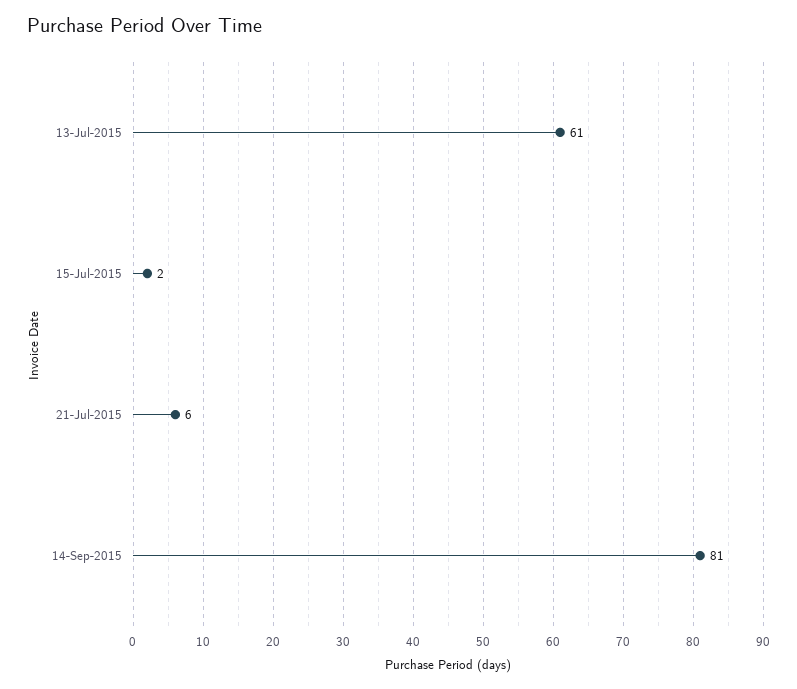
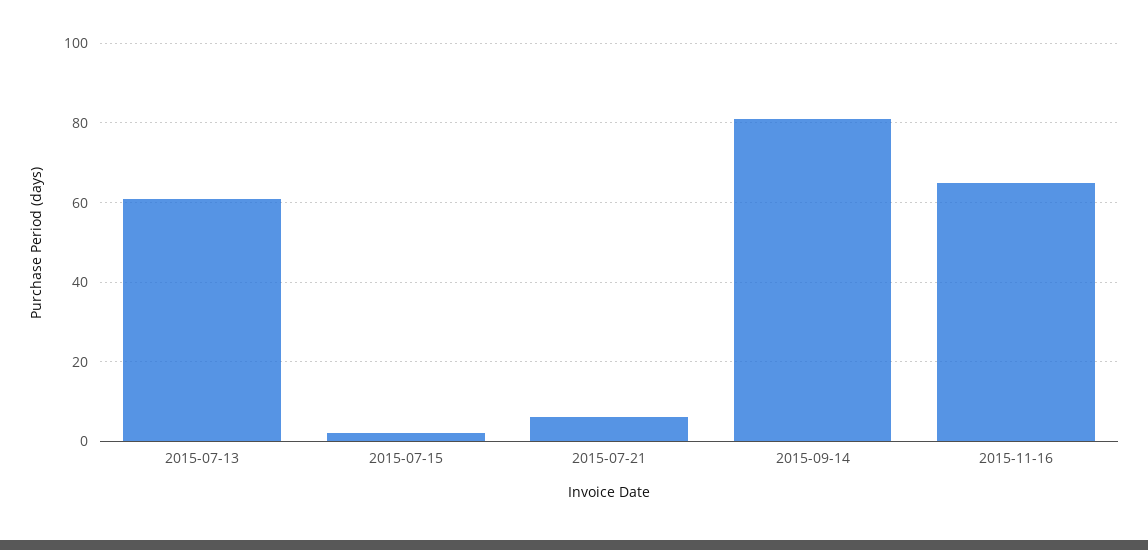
2015-11-16: none -> 65

